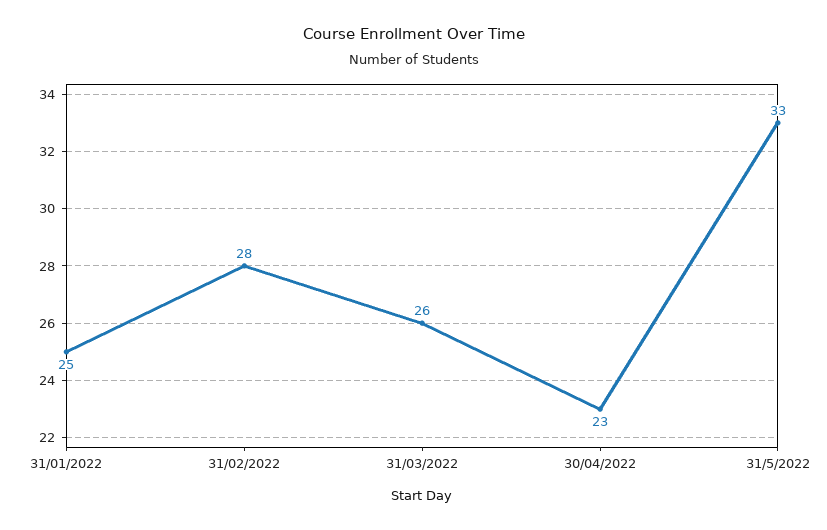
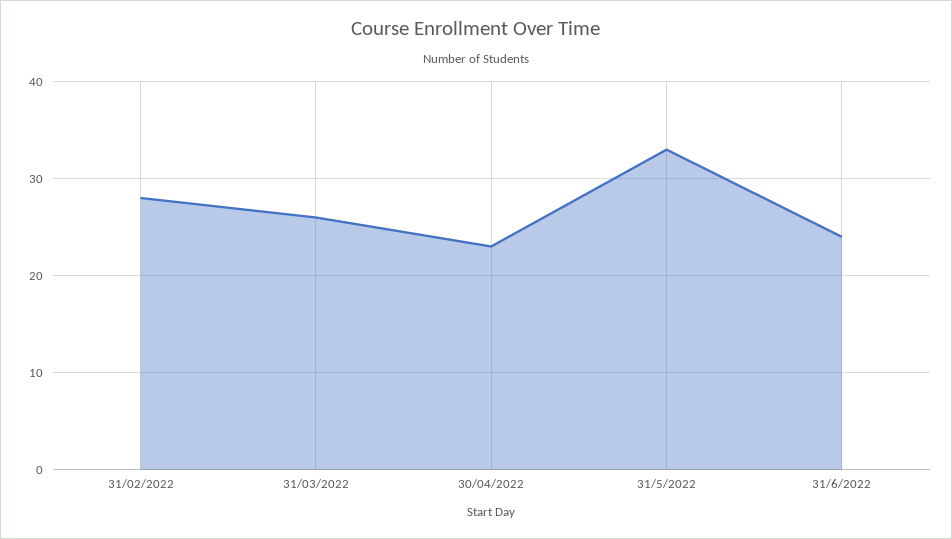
31/01/2022: 25 -> none
31/6/2022: none -> 24

